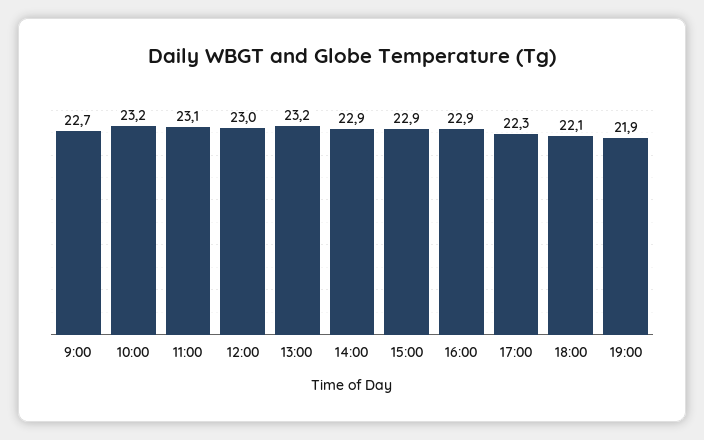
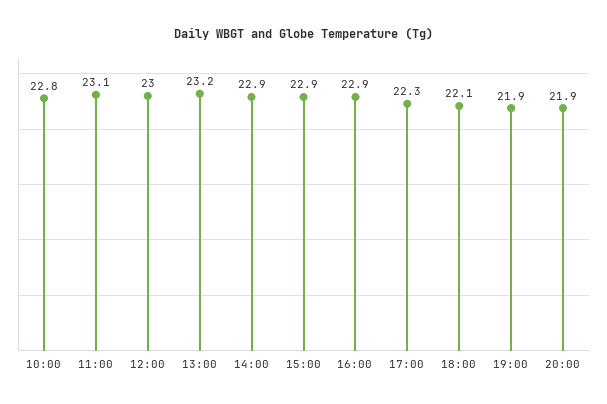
9:00: 22.7 -> none
10:00: 23.2 -> 22.8
20:00: none -> 21.9

